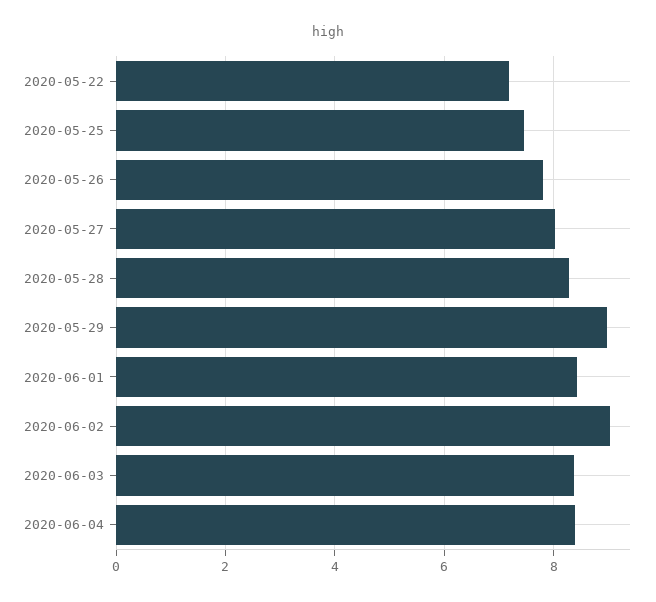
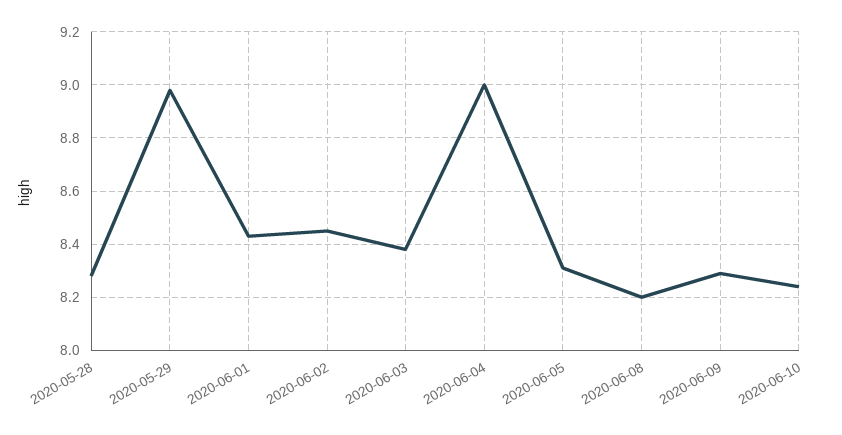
2020-05-22: 7.2 -> none
2020-05-25: 7.4 -> none
2020-05-26: 7.8 -> none
2020-05-27: 8 -> none
2020-06-02: 9 -> 8.45
2020-06-04: 8.4 -> 9
2020-06-05: none -> 8.3
2020-06-08: none -> 8.2
2020-06-09: none -> 8.3
2020-06-10: none -> 8.25

